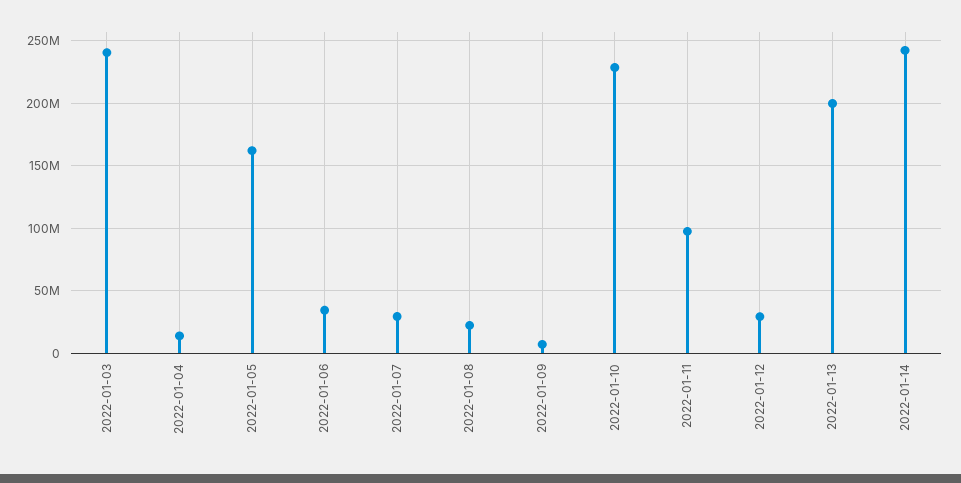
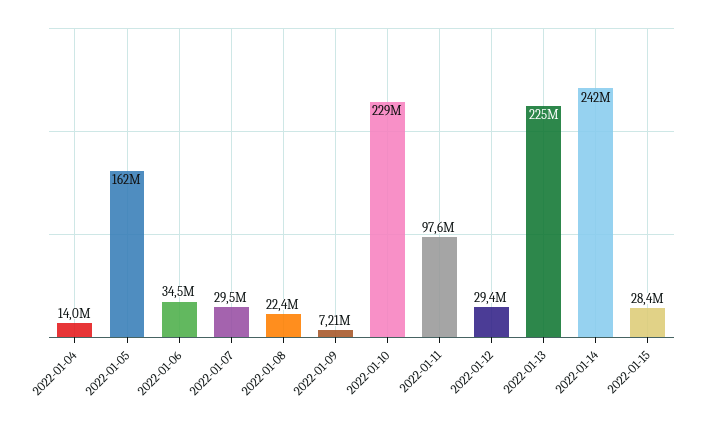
2022-01-03: 240000000 -> none
2022-01-13: 200000000 -> 225000000
2022-01-15: none -> 28400000

